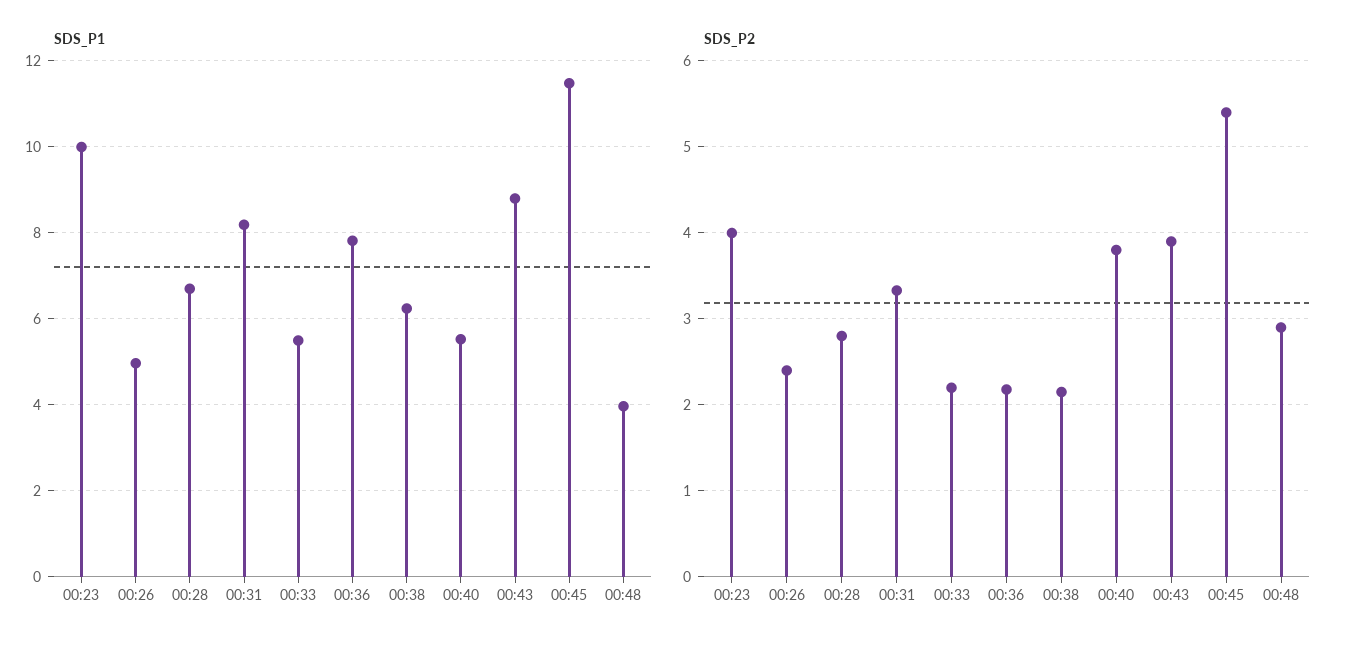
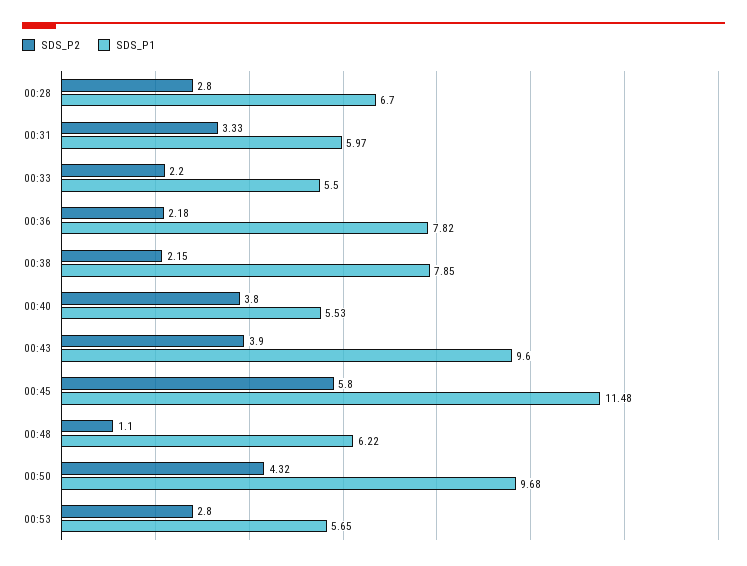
SDS_P1, 00:23: 10 -> none
SDS_P1, 00:26: 5 -> none
SDS_P1, 00:31: 8.2 -> 5.97
SDS_P1, 00:38: 6.2 -> 7.85
SDS_P1, 00:43: 8.8 -> 9.6
SDS_P1, 00:48: 4 -> 6.22
SDS_P2, 00:23: 4 -> none
SDS_P2, 00:26: 2.4 -> none
SDS_P2, 00:45: 5.4 -> 5.8
SDS_P2, 00:48: 2.9 -> 1.1
SDS_P2, 00:50: none -> 4.32
SDS_P1, 00:50: none -> 9.68
SDS_P2, 00:53: none -> 2.8
SDS_P1, 00:53: none -> 5.65

